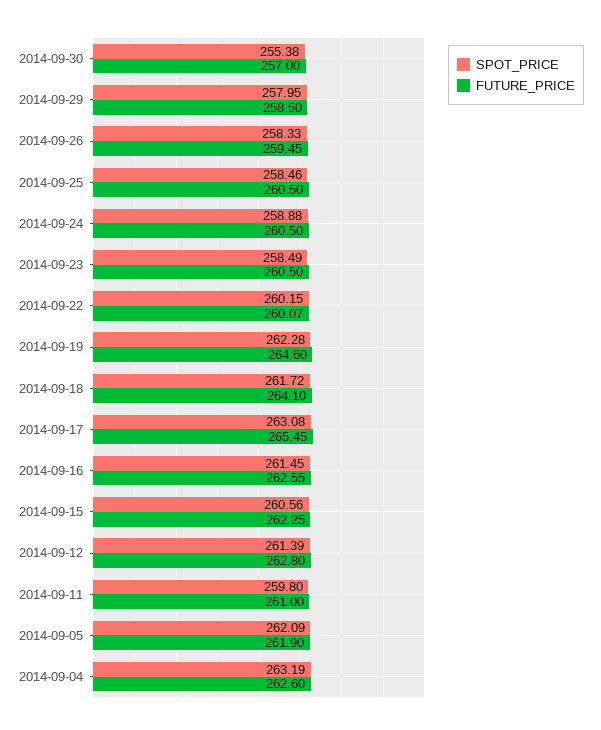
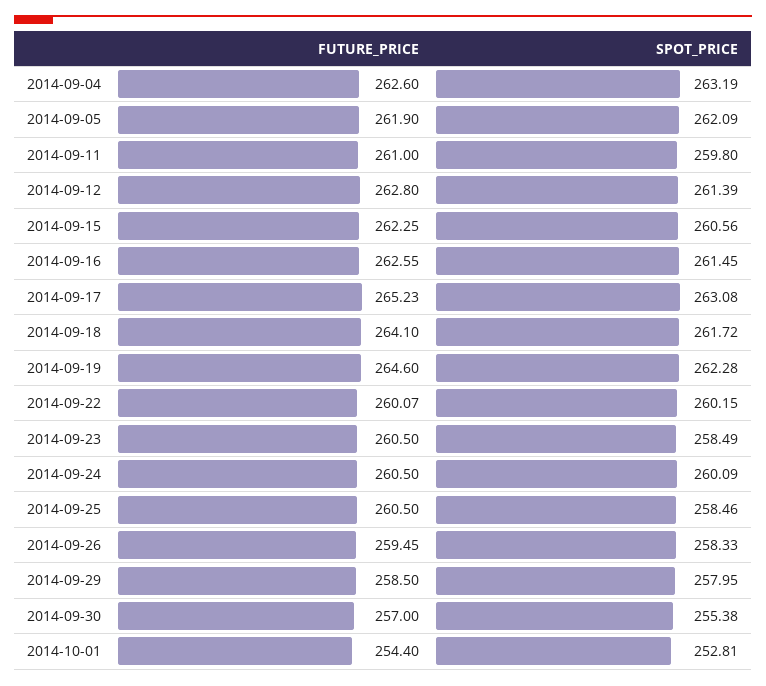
SPOT_PRICE, 2014-09-24: 258.88 -> 260.09
FUTURE_PRICE, 2014-09-17: 265.45 -> 265.23
FUTURE_PRICE, 2014-10-01: none -> 254.4
SPOT_PRICE, 2014-10-01: none -> 252.81

